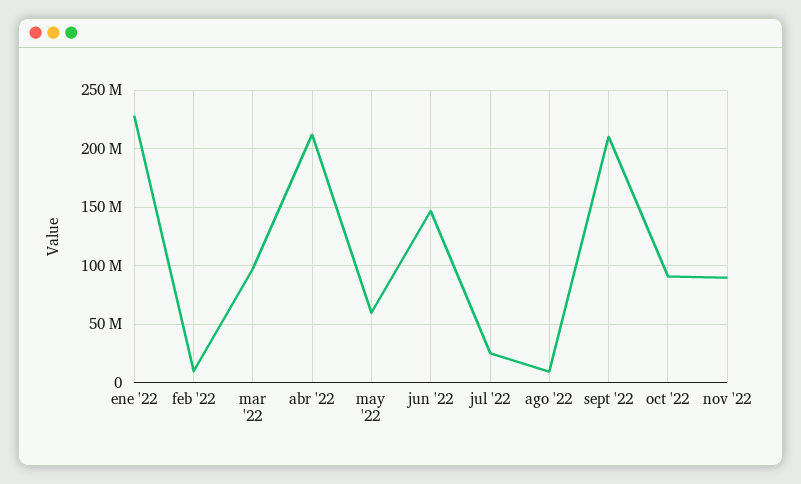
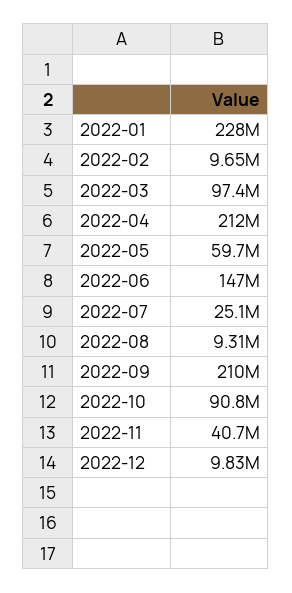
nov '22: 90000000 -> 40700000
2022-12: none -> 9830000

